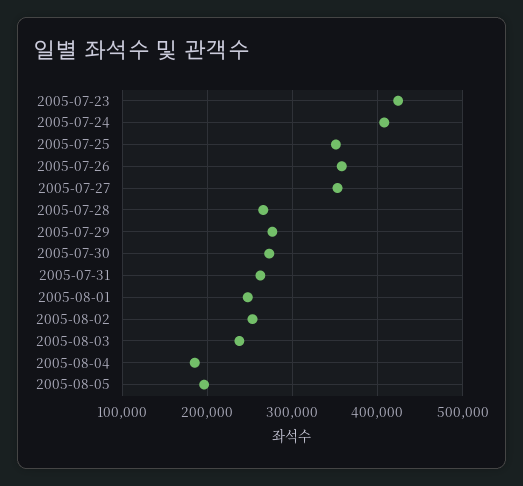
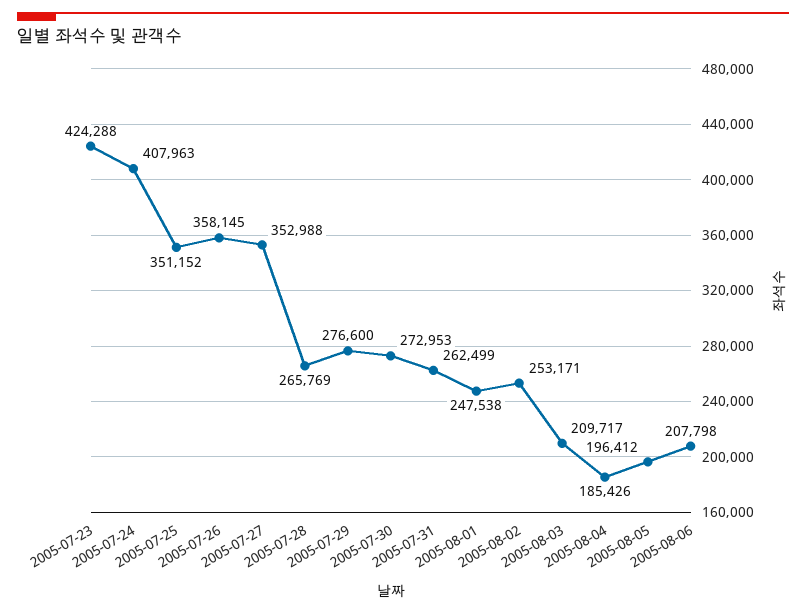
2005-08-03: 240000 -> 209717
2005-08-06: none -> 207798

